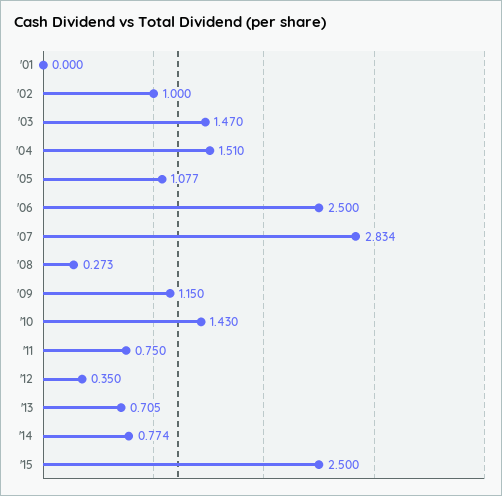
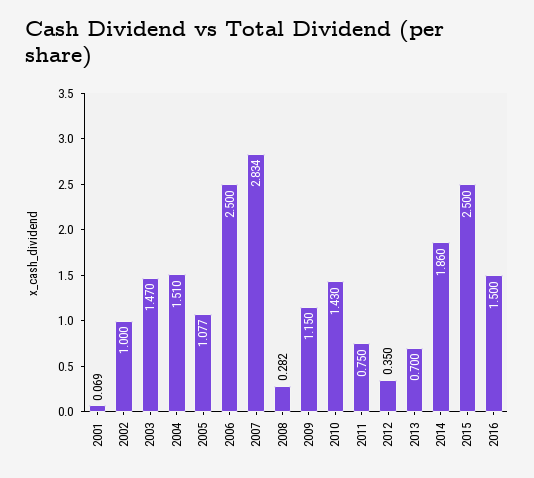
'01: 0 -> 0.069
'08: 0.273 -> 0.282
'13: 0.705 -> 0.7
'14: 0.774 -> 1.86
2016: none -> 1.5

